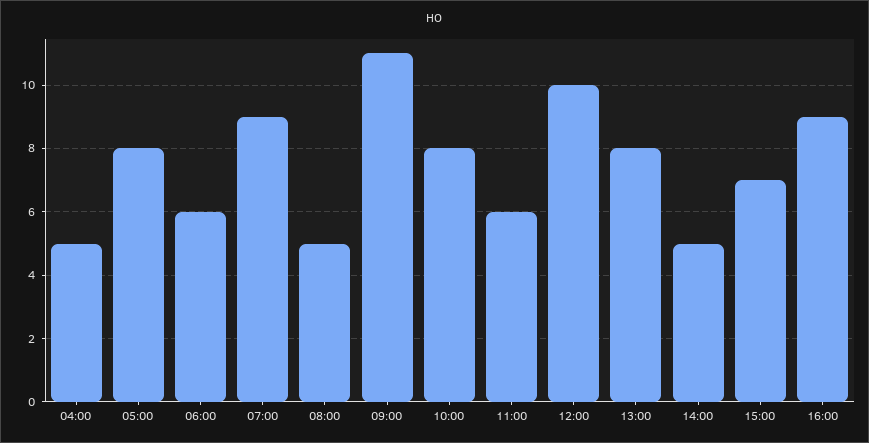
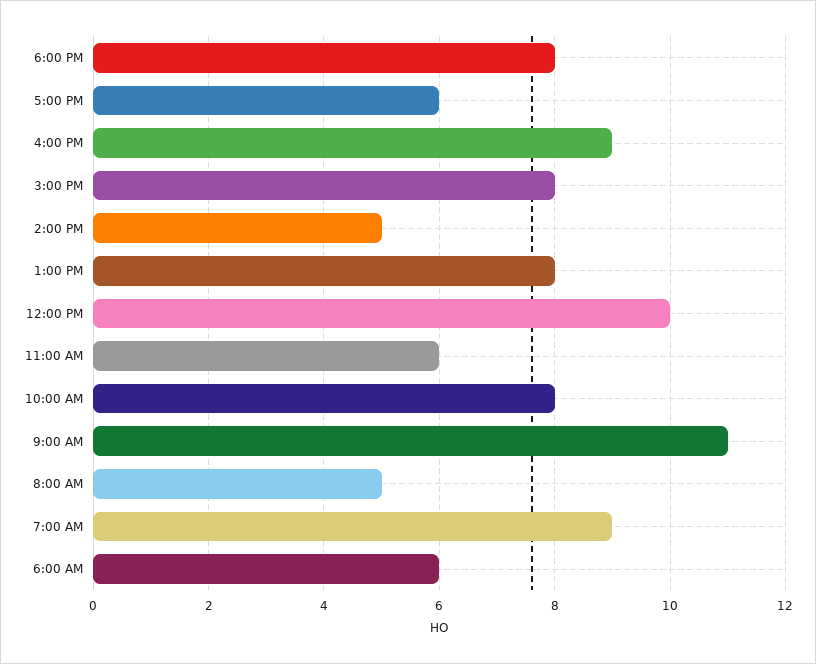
04:00: 5 -> none
05:00: 8 -> none
15:00: 7 -> 8
6:00 PM: none -> 8
5:00 PM: none -> 6

